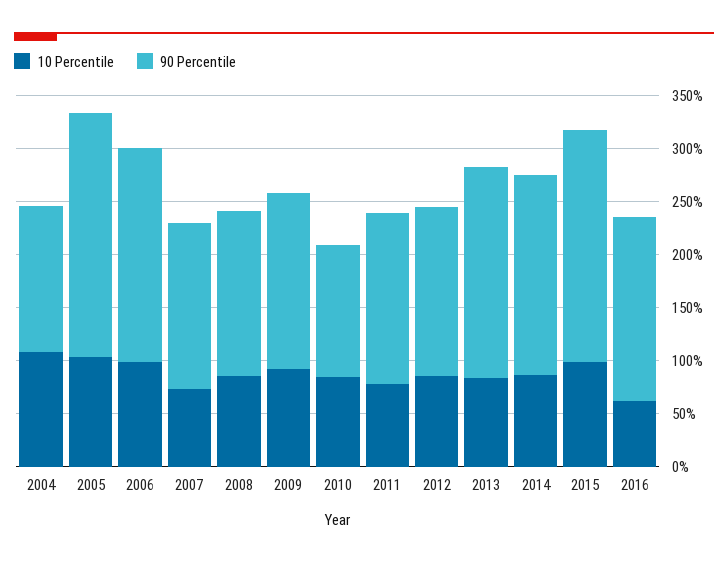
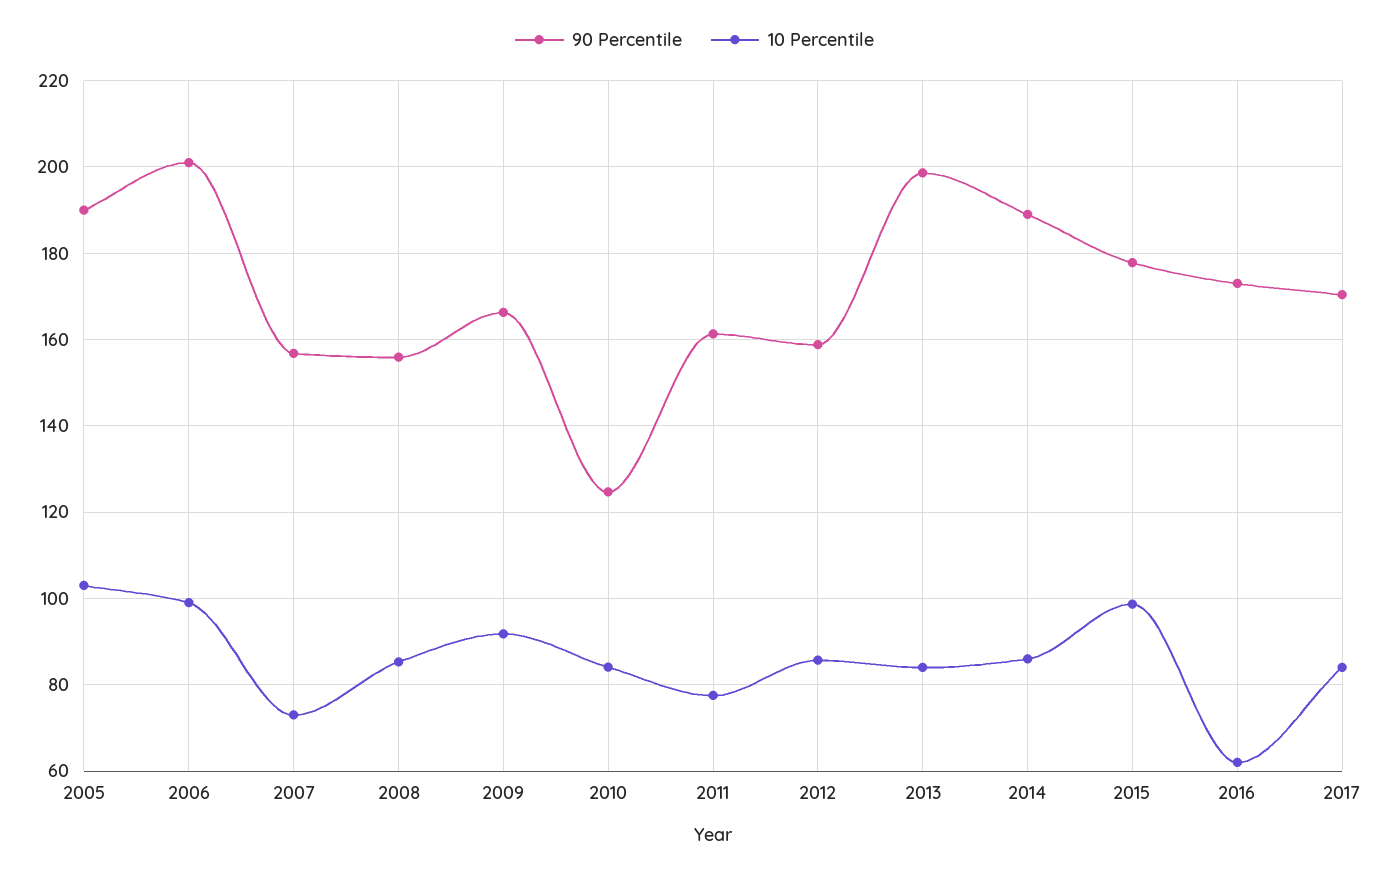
10 Percentile, 2004: 110 -> none
90 Percentile, 2004: 140 -> none
90 Percentile, 2005: 230 -> 190
90 Percentile, 2015: 220 -> 178
90 Percentile, 2017: none -> 170
10 Percentile, 2017: none -> 84

